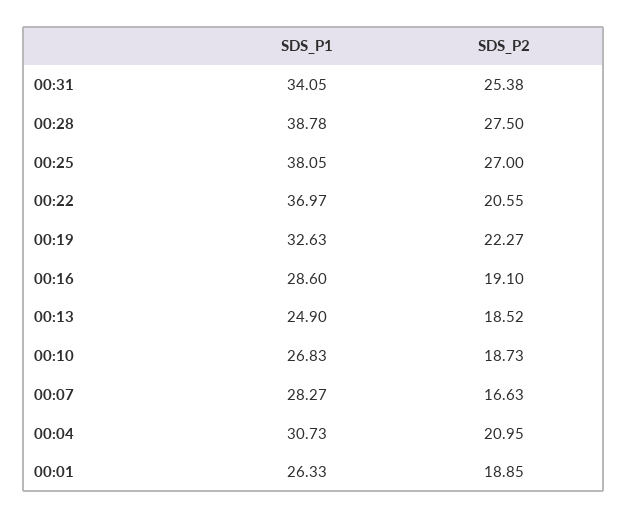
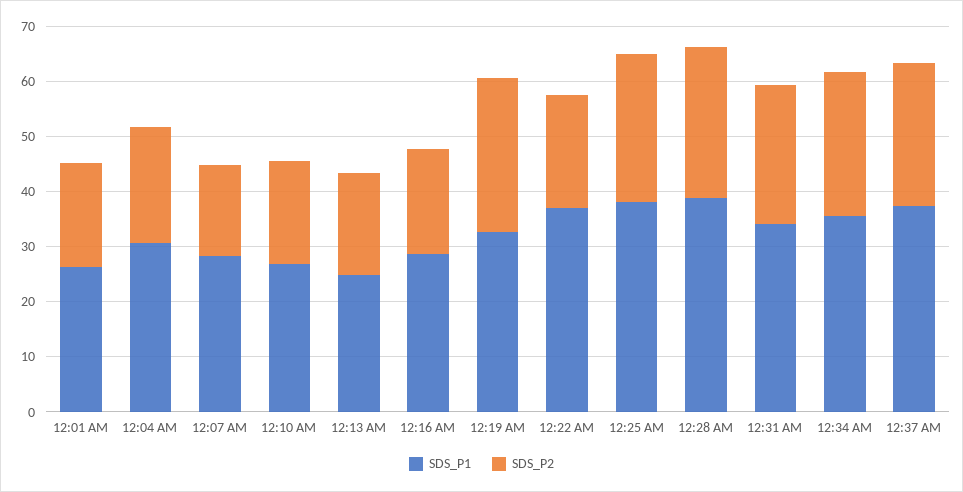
SDS_P2, 00:19: 22.27 -> 28
SDS_P1, 12:34 AM: none -> 36
SDS_P2, 12:34 AM: none -> 26
SDS_P1, 12:37 AM: none -> 38
SDS_P2, 12:37 AM: none -> 26

